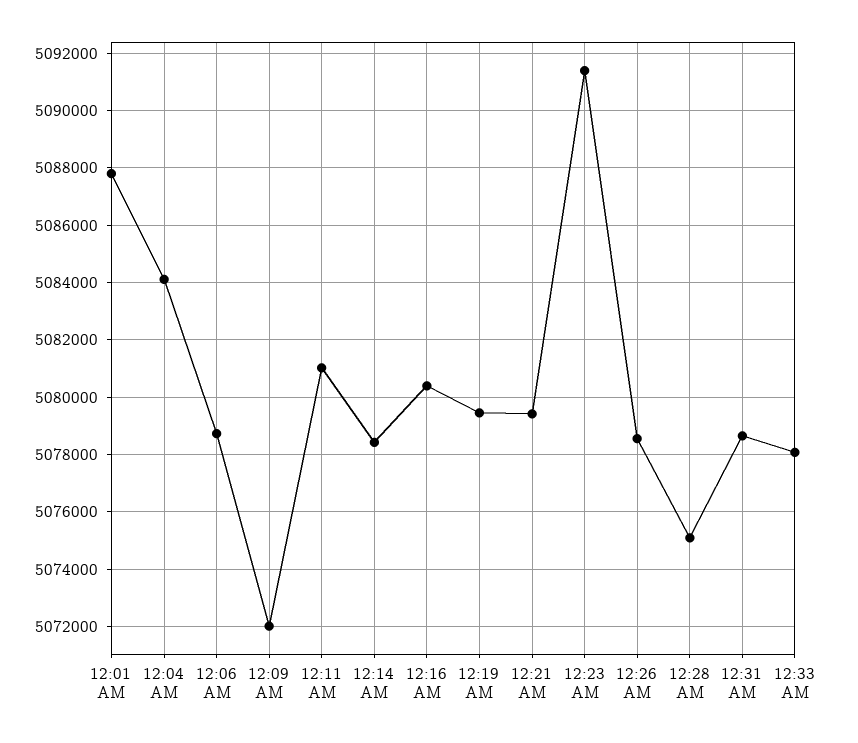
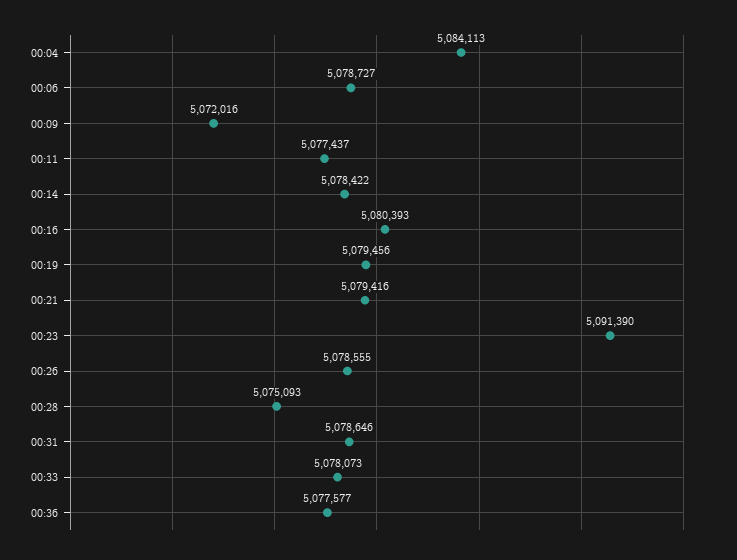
12:01 AM: 5087750 -> none
12:11 AM: 5081000 -> 5077437
00:36: none -> 5077577

